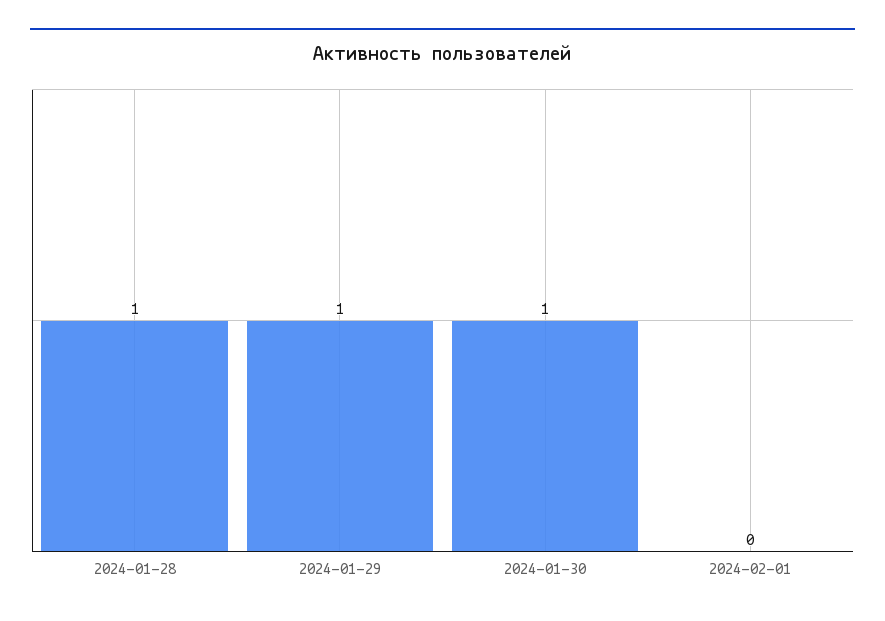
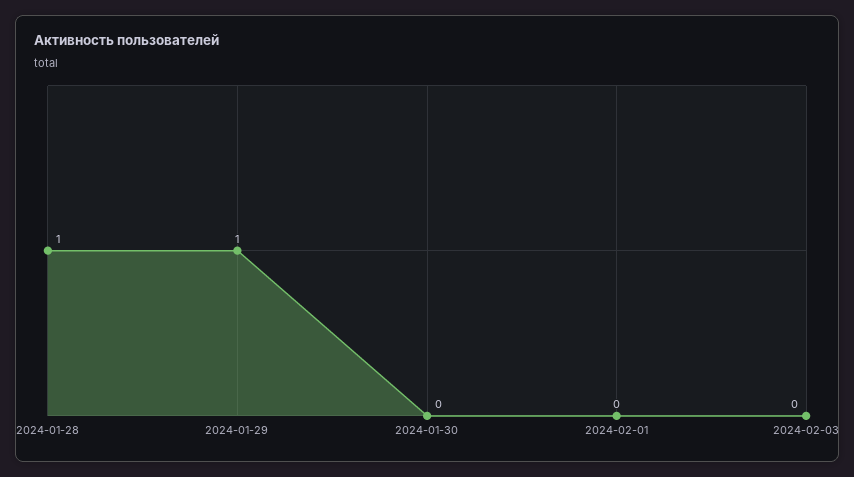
2024-01-30: 1 -> 0
2024-02-03: none -> 0

